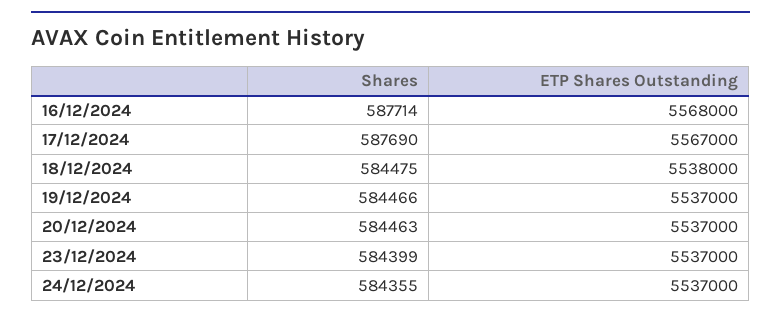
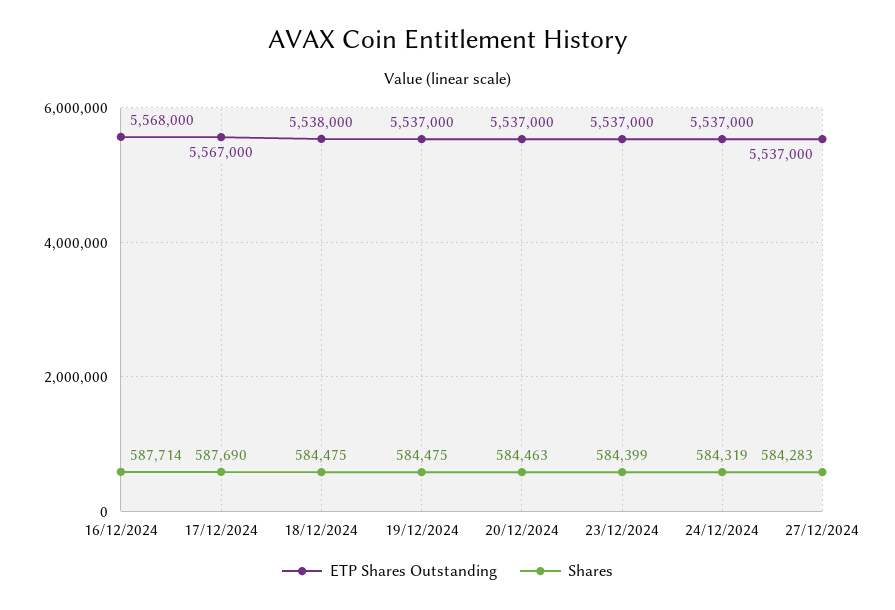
Shares, 19/12/2024: 584466 -> 584475
Shares, 24/12/2024: 584355 -> 584319
ETP Shares Outstanding, 27/12/2024: none -> 5537000
Shares, 27/12/2024: none -> 584283

